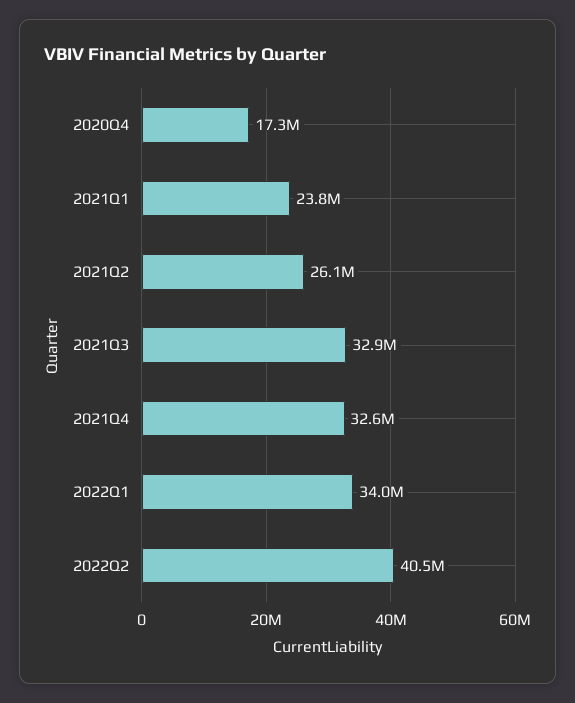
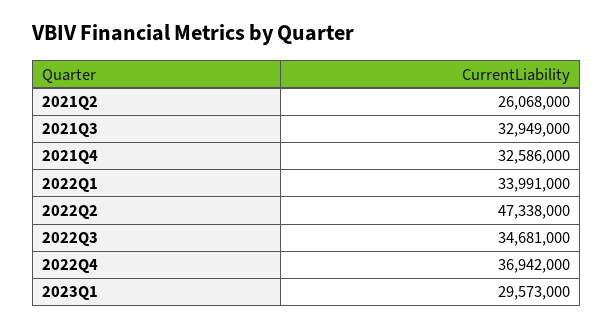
2020Q4: 17300000 -> none
2021Q1: 23800000 -> none
2022Q2: 40500000 -> 47338000
2022Q3: none -> 34681000
2022Q4: none -> 36942000
2023Q1: none -> 29573000

